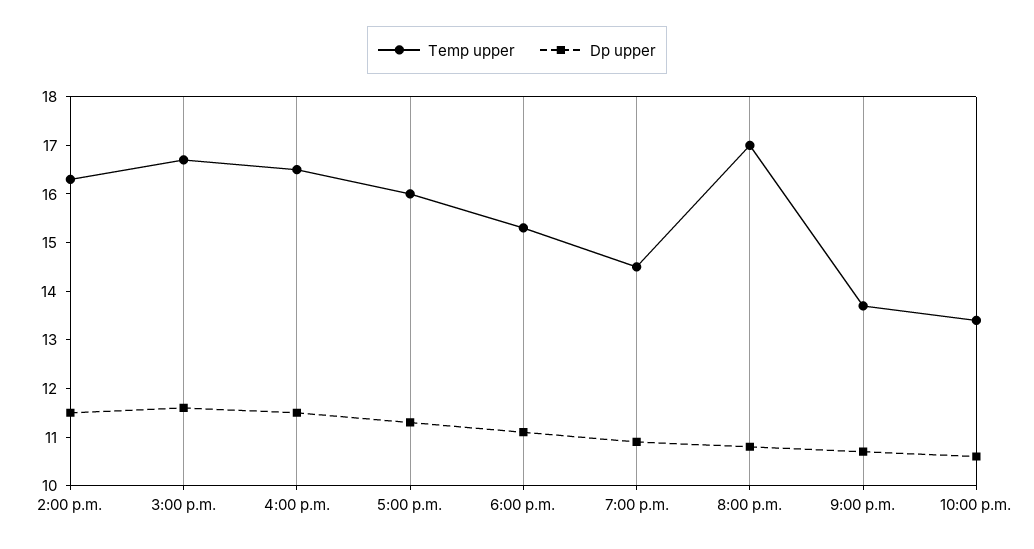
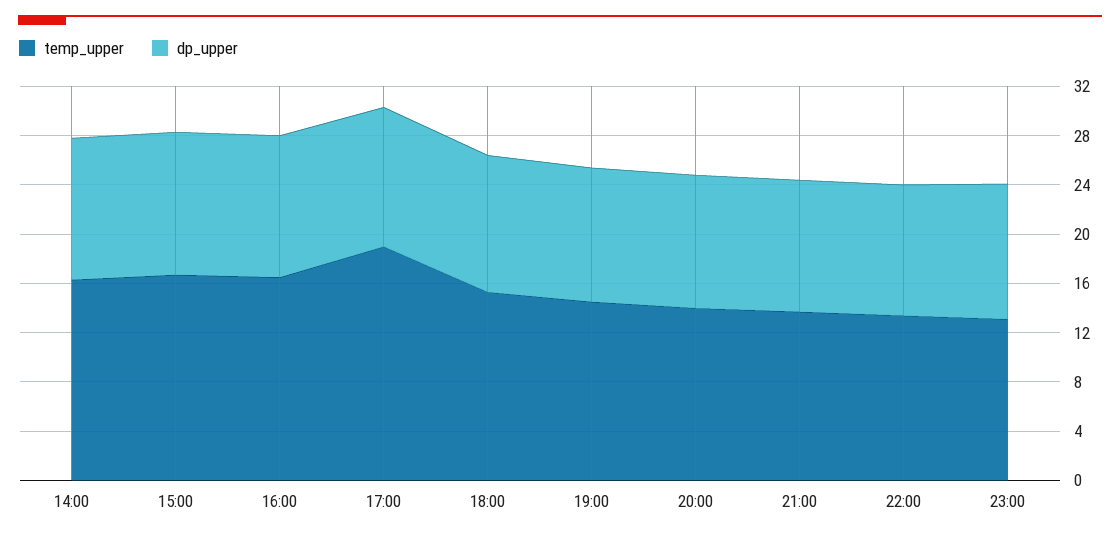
Temp upper, 5:00 p.m.: 16 -> 19
Temp upper, 8:00 p.m.: 17 -> 14
Temp upper, 23:00: none -> 13
Dp upper, 23:00: none -> 11

